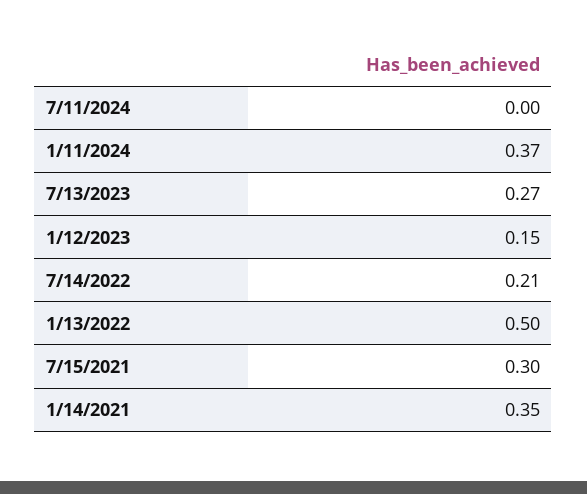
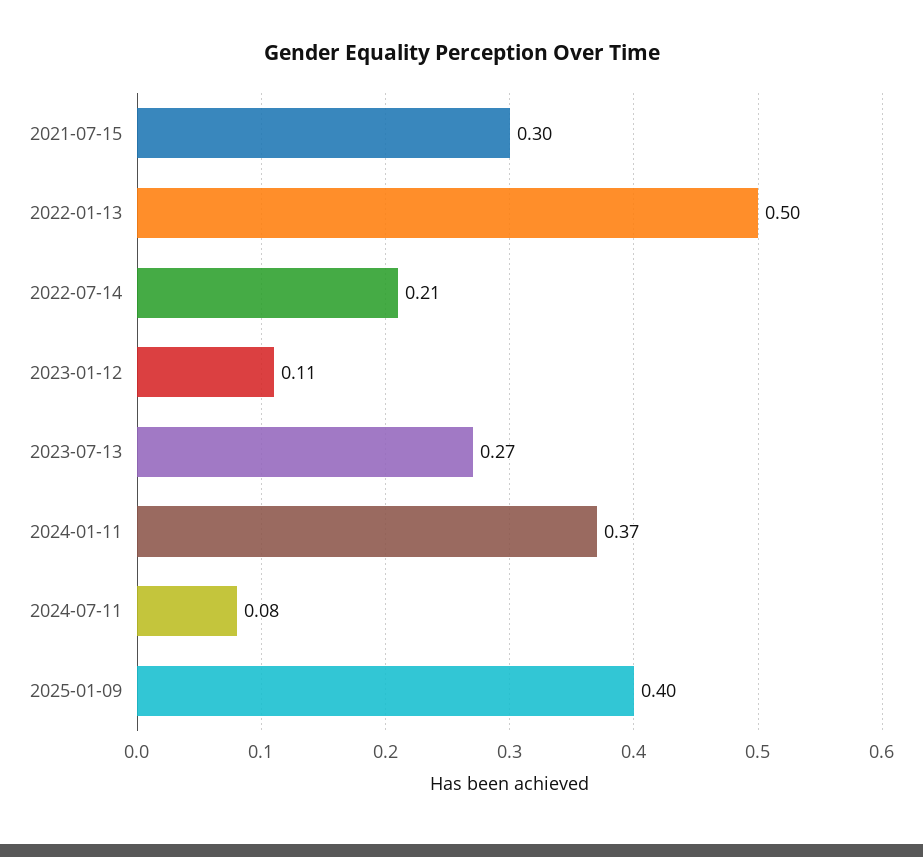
7/11/2024: 0 -> 0.08
1/12/2023: 0.15 -> 0.11
1/14/2021: 0.35 -> none
2025-01-09: none -> 0.4

